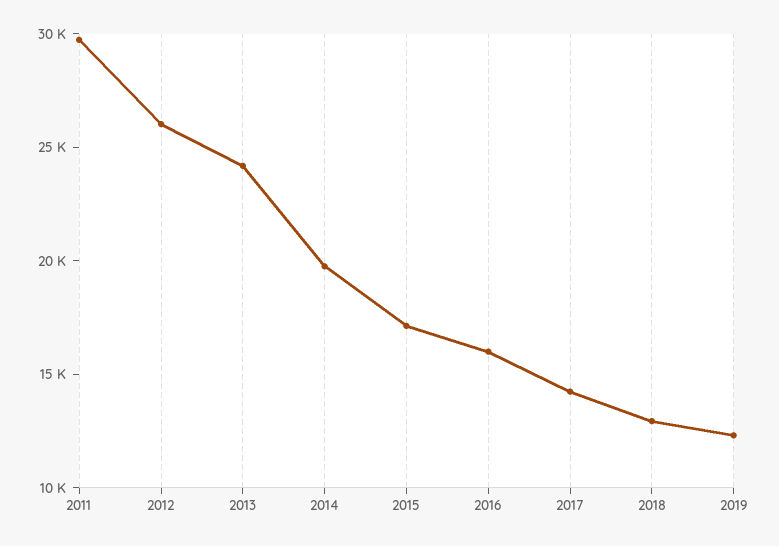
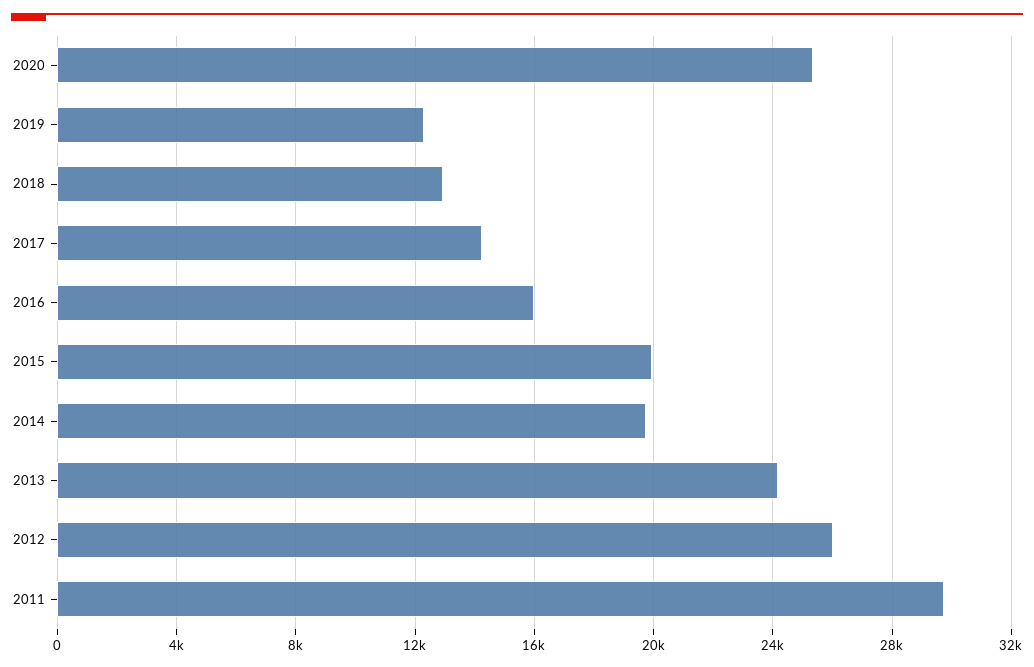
2015: 17000 -> 20000
2020: none -> 25500

